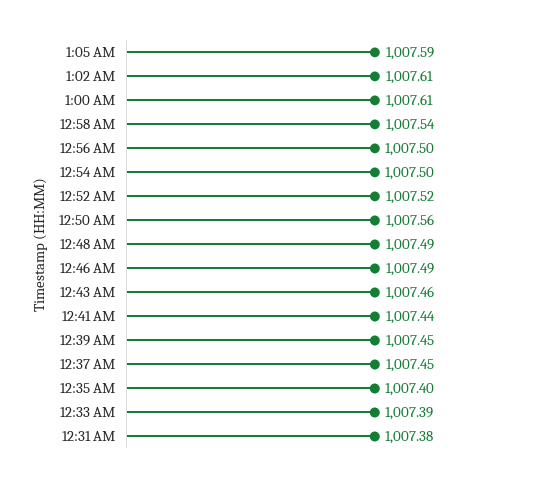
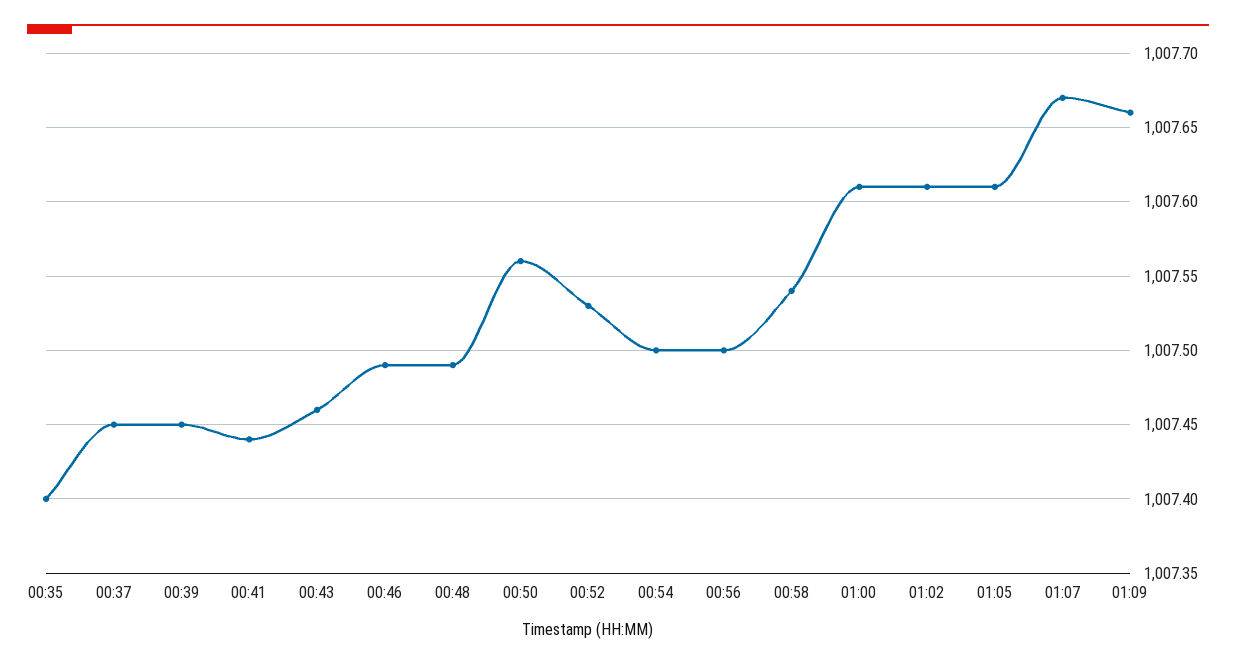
1:05 AM: 1007.59 -> 1007.61
12:52 AM: 1007.52 -> 1007.53
12:33 AM: 1007.39 -> none
12:31 AM: 1007.38 -> none
01:07: none -> 1007.67
01:09: none -> 1007.66

